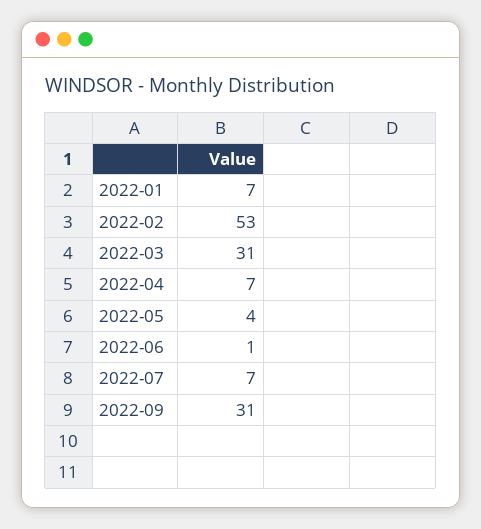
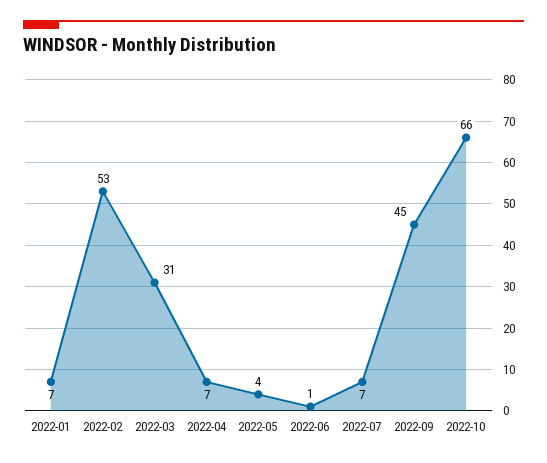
2022-09: 31 -> 45
2022-10: none -> 66

